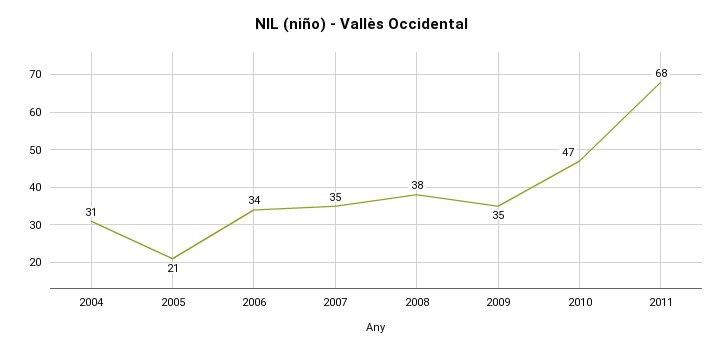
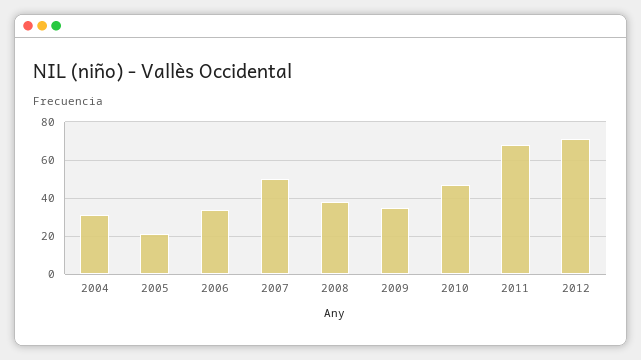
2007: 35 -> 50
2012: none -> 70

